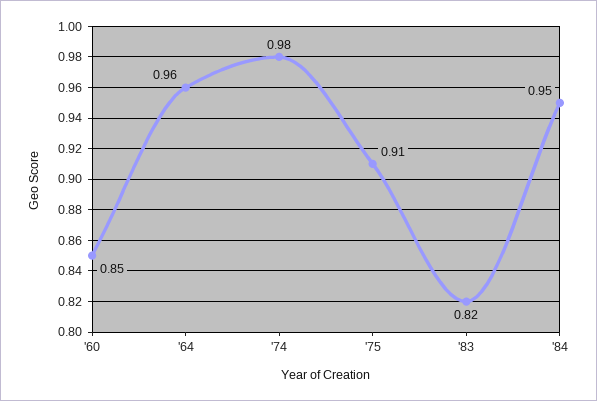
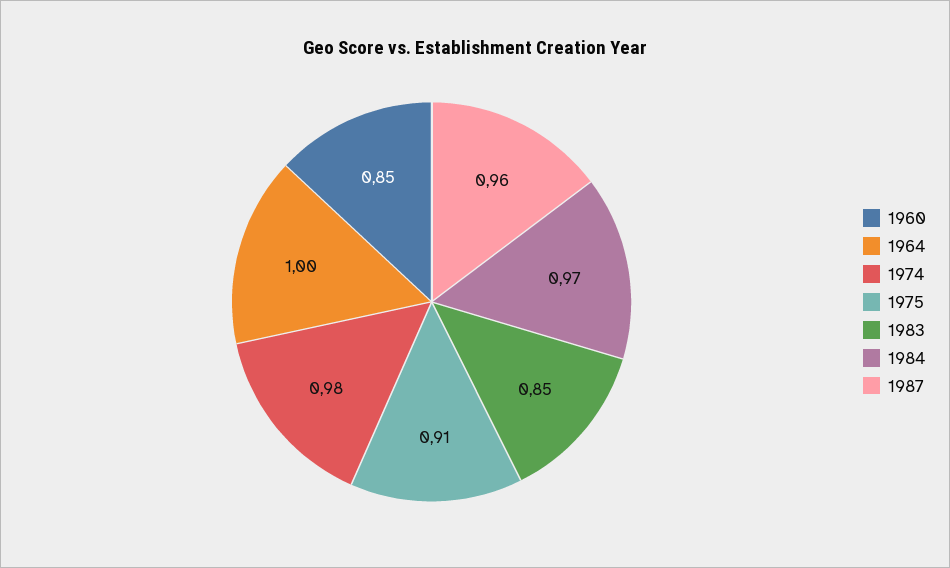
'64: 0.96 -> 1
'83: 0.82 -> 0.85
'84: 0.95 -> 0.97
1987: none -> 0.96

